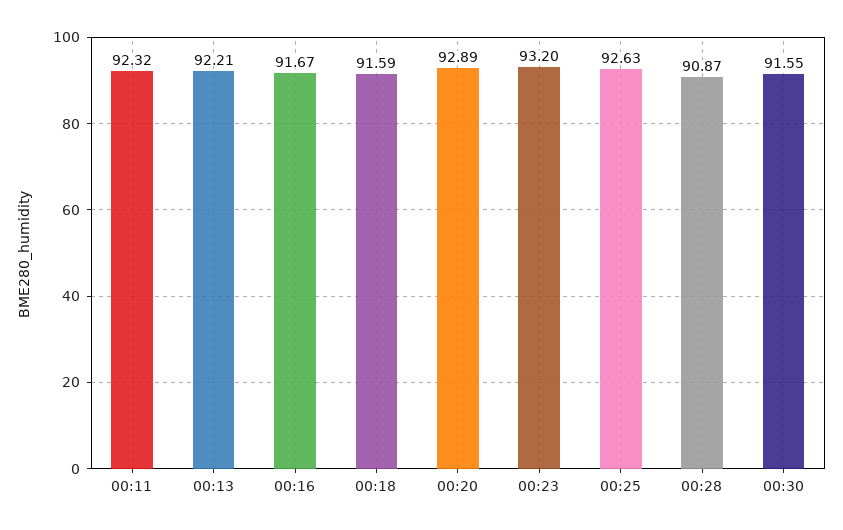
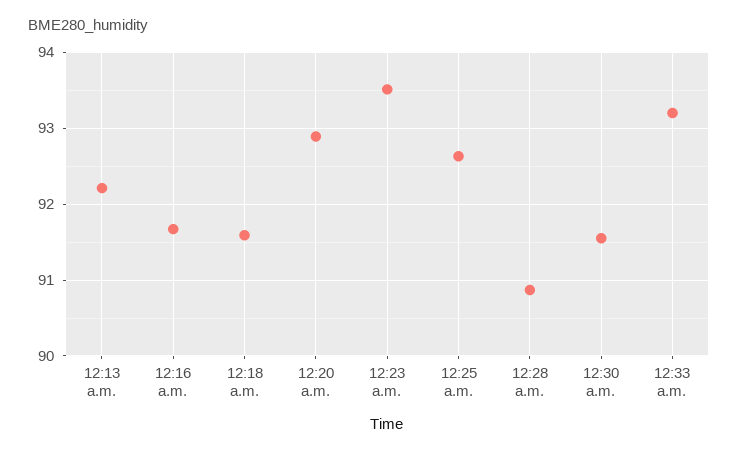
00:11: 92.32 -> none
00:23: 93.2 -> 93.5
12:33 a.m.: none -> 93.2

